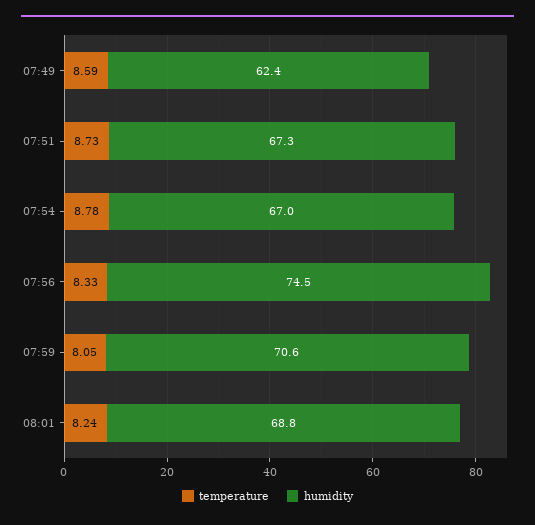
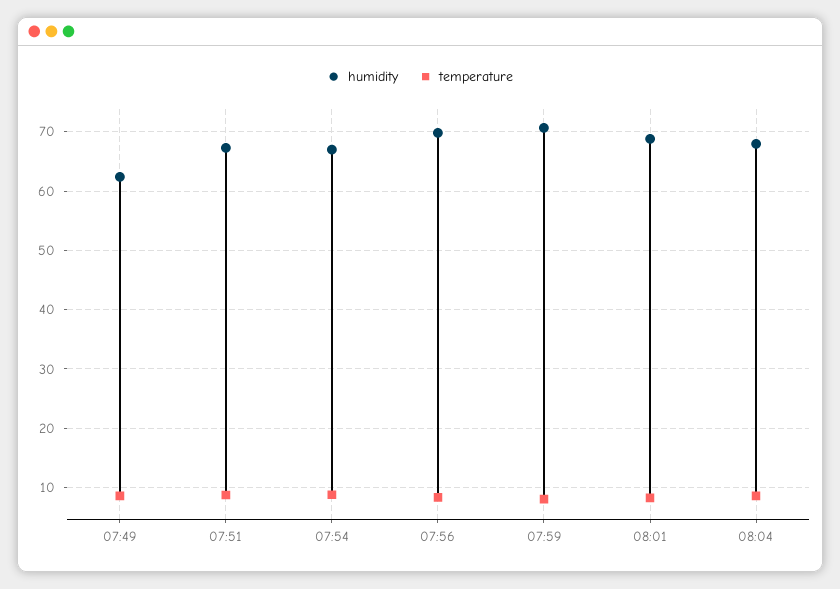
humidity, 07:56: 74.5 -> 70
humidity, 08:04: none -> 68
temperature, 08:04: none -> 8

